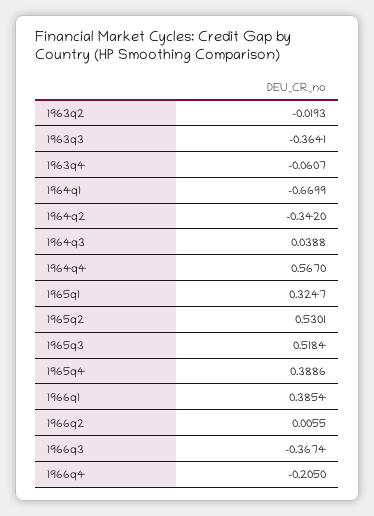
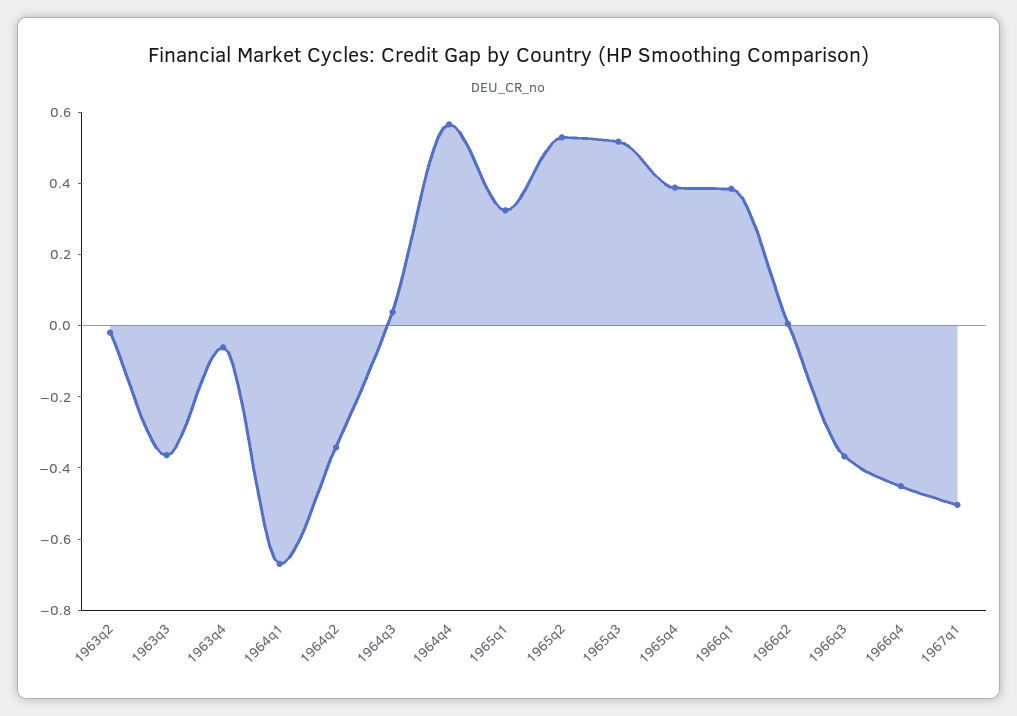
1966q4: -0.205 -> -0.45
1967q1: none -> -0.5

